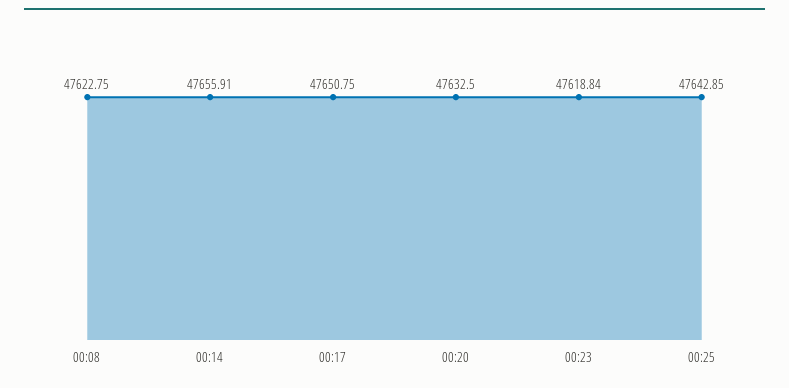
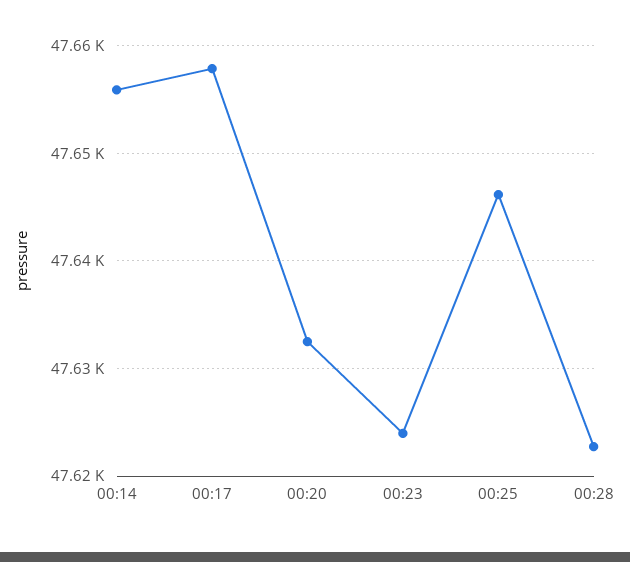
00:08: 47622.75 -> none
00:17: 47650.75 -> 47658
00:23: 47618.84 -> 47624
00:25: 47642.85 -> 47646
00:28: none -> 47623

